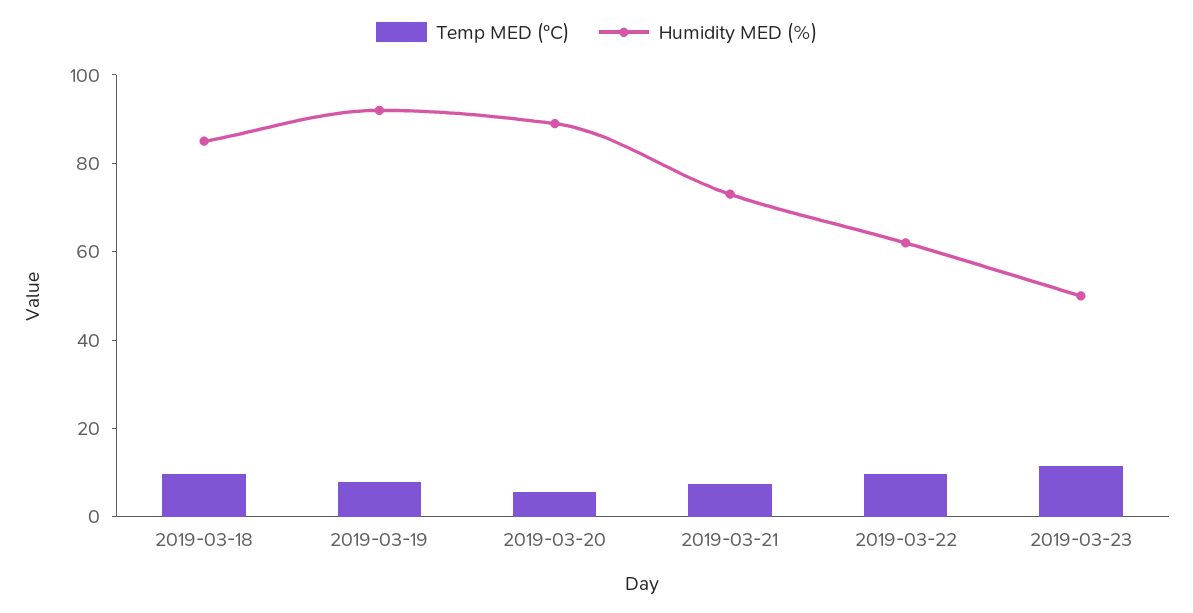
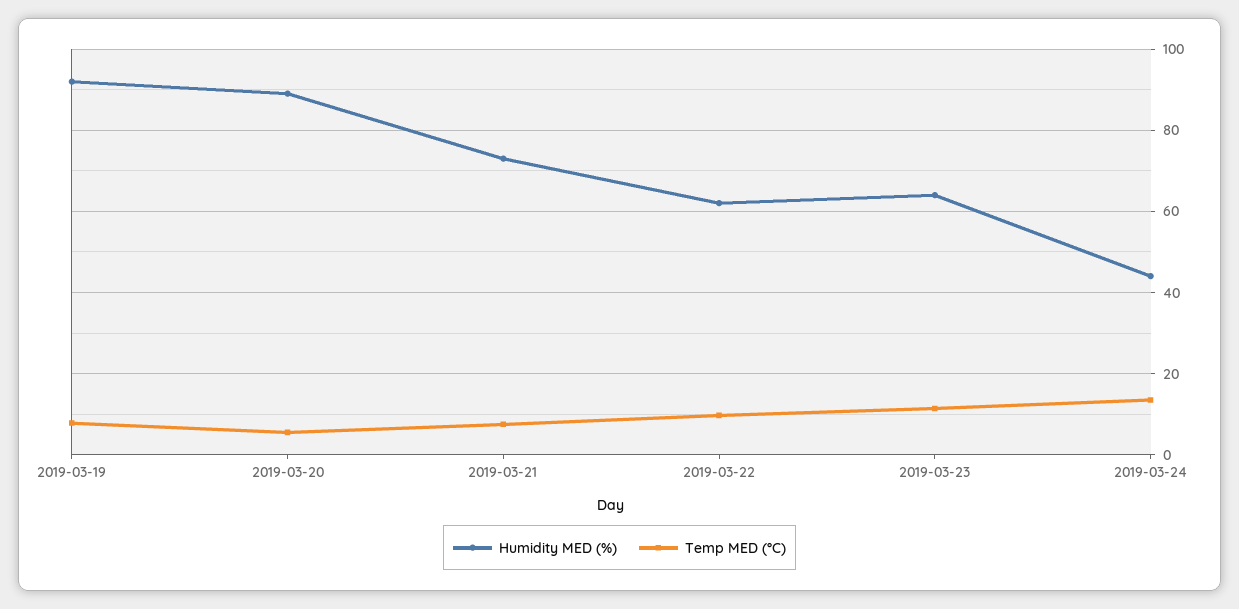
Temp MED (°C), 2019-03-18: 10 -> none
Humidity MED (%), 2019-03-18: 85 -> none
Humidity MED (%), 2019-03-23: 50 -> 64
Humidity MED (%), 2019-03-24: none -> 44
Temp MED (°C), 2019-03-24: none -> 14

